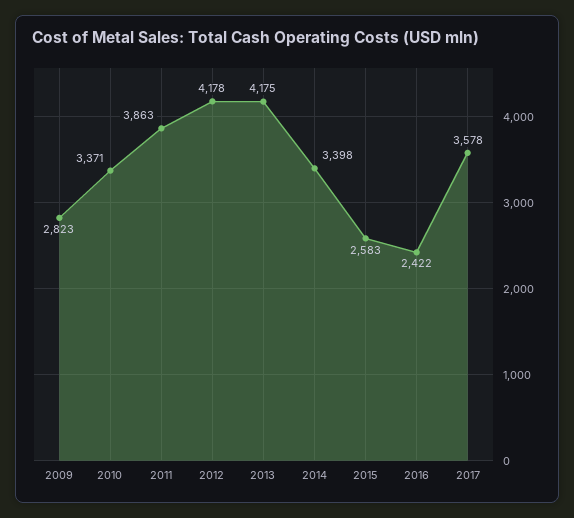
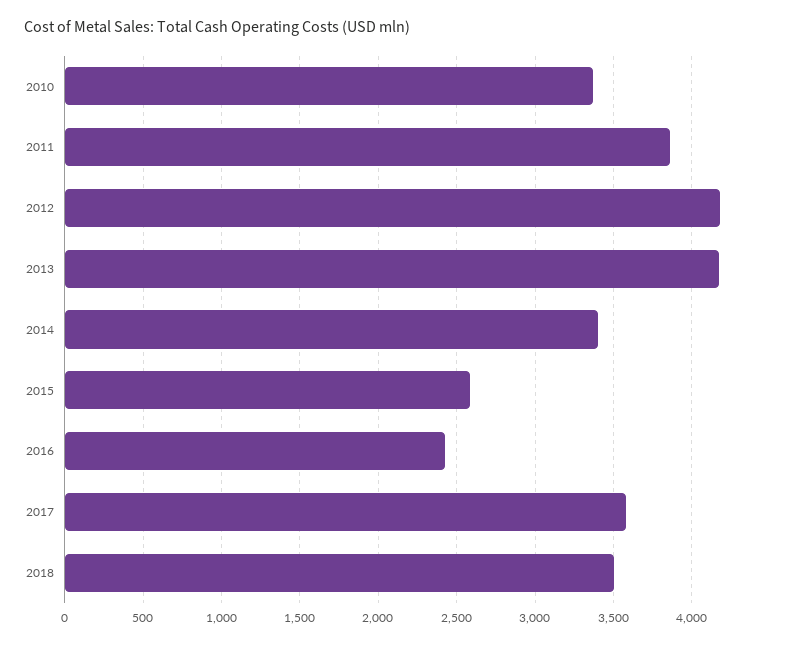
2009: 2823 -> none
2018: none -> 3500

